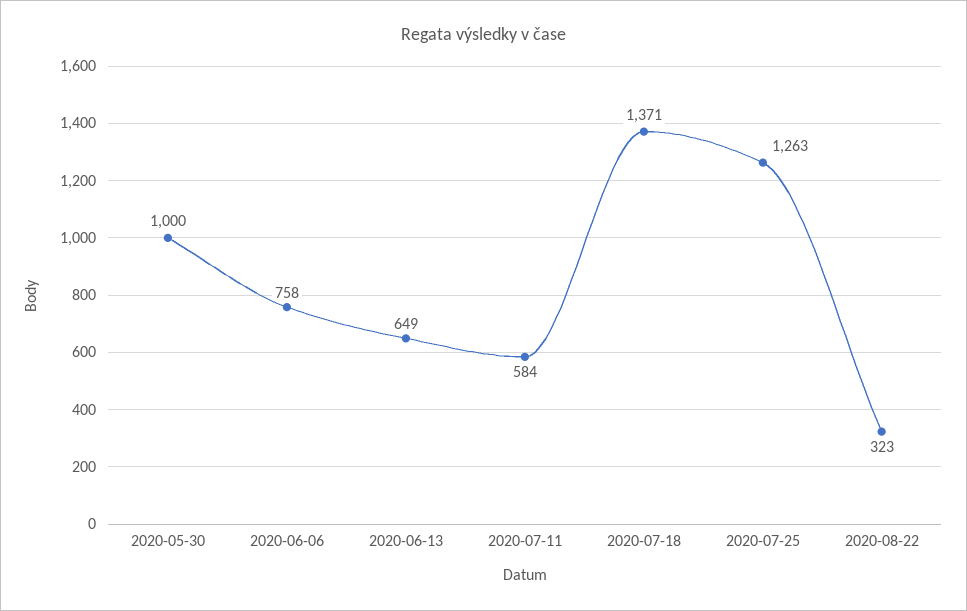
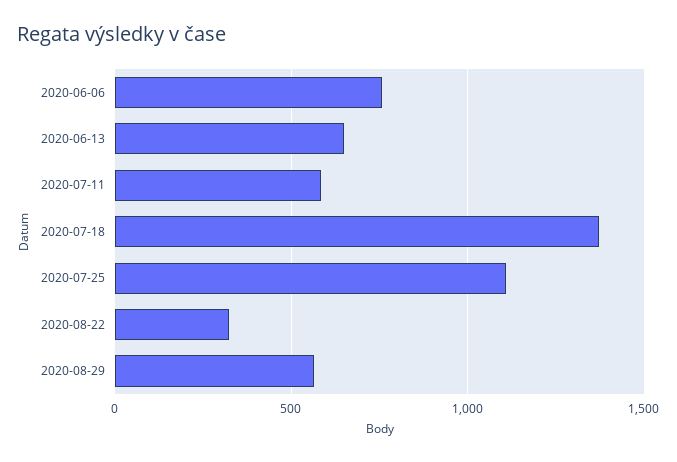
2020-05-30: 1000 -> none
2020-07-25: 1263 -> 1100
2020-08-29: none -> 550

